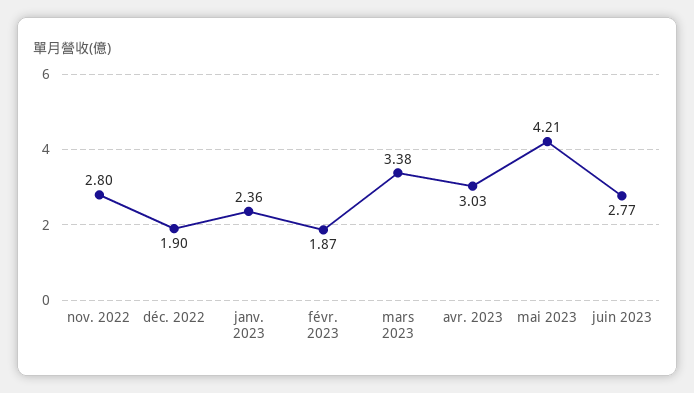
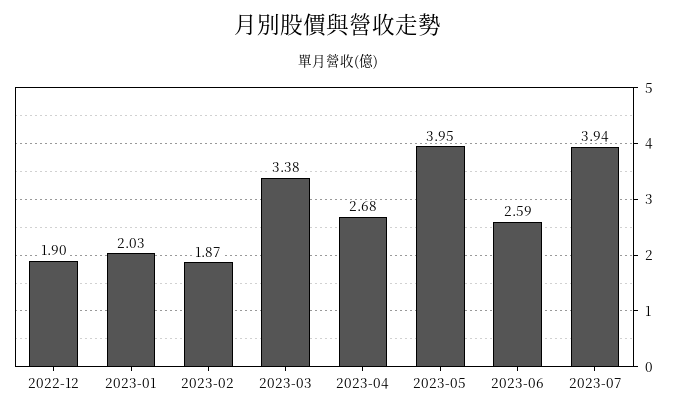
nov. 2022: 2.8 -> none
janv. 2023: 2.36 -> 2.03
avr. 2023: 3.03 -> 2.68
mai 2023: 4.21 -> 3.95
juin 2023: 2.77 -> 2.59
2023-07: none -> 3.94

